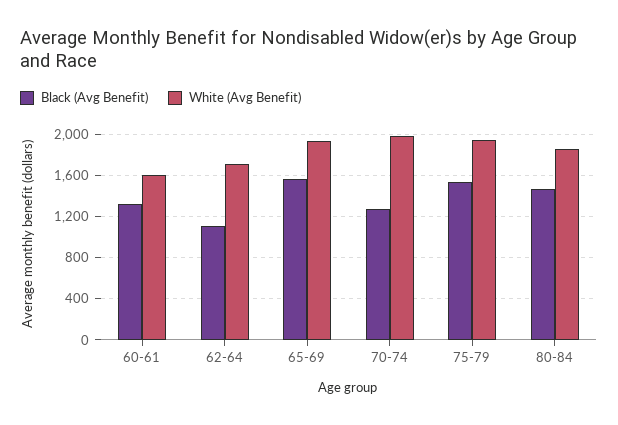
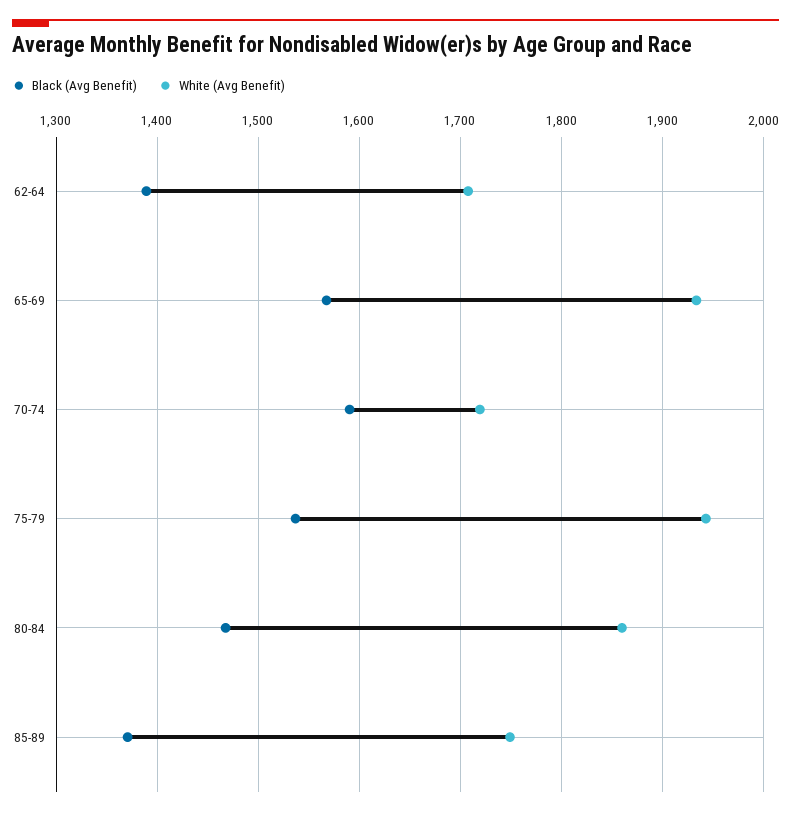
Black (Avg Benefit), 60-61: 1300 -> none
White (Avg Benefit), 60-61: 1600 -> none
Black (Avg Benefit), 62-64: 1100 -> 1390
Black (Avg Benefit), 70-74: 1300 -> 1590
White (Avg Benefit), 70-74: 2000 -> 1720
Black (Avg Benefit), 85-89: none -> 1370
White (Avg Benefit), 85-89: none -> 1750

